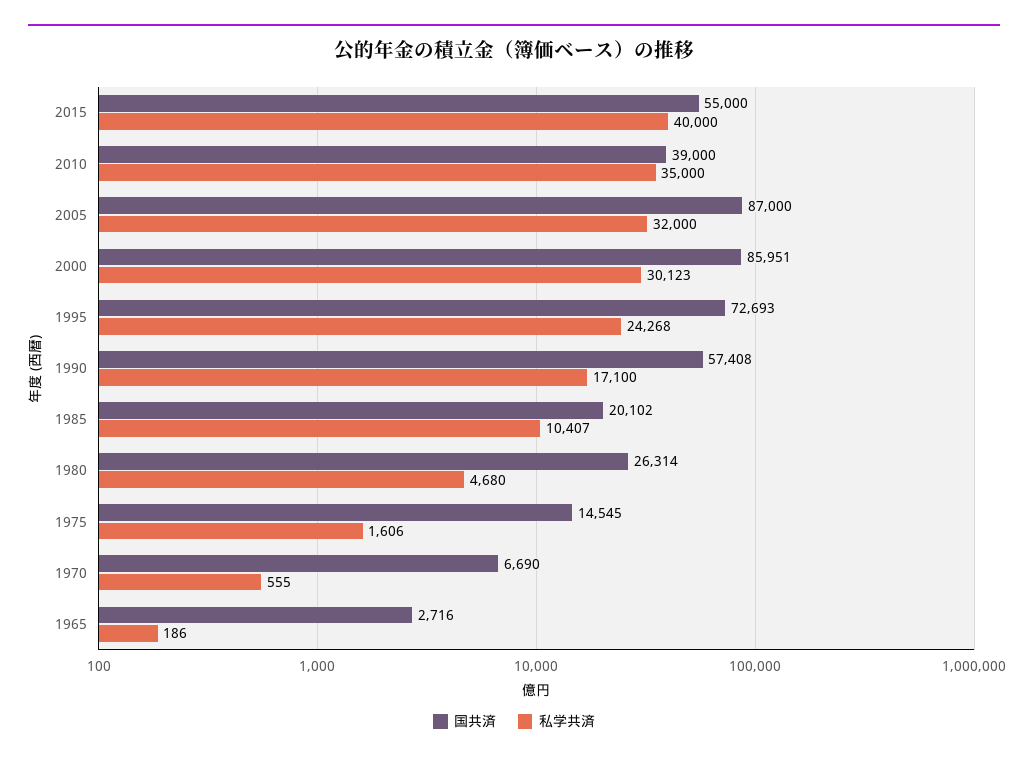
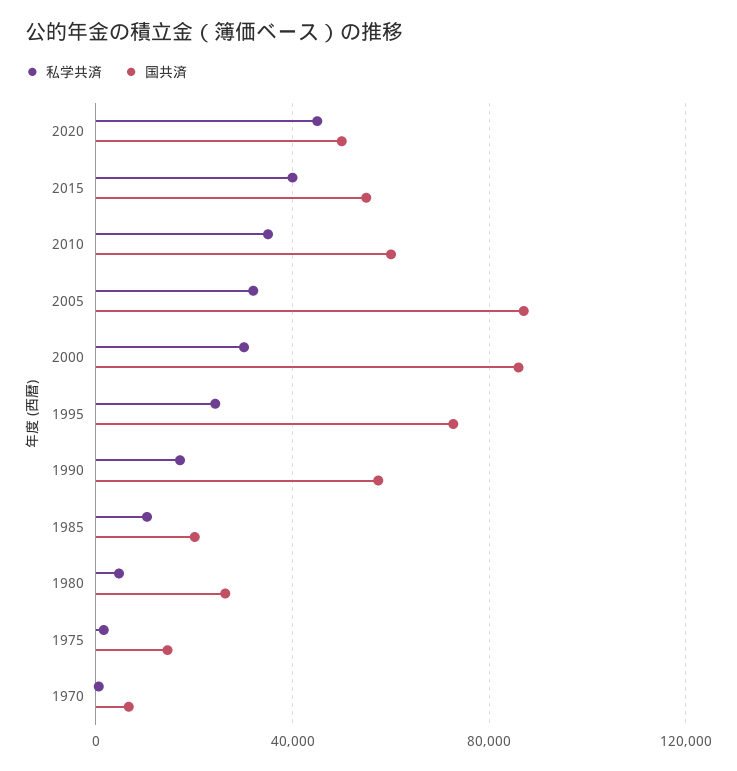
国共済, 2010: 39000 -> 60000
国共済, 1965: 2716 -> none
私学共済, 1965: 186 -> none
私学共済, 2020: none -> 45000
国共済, 2020: none -> 50000

